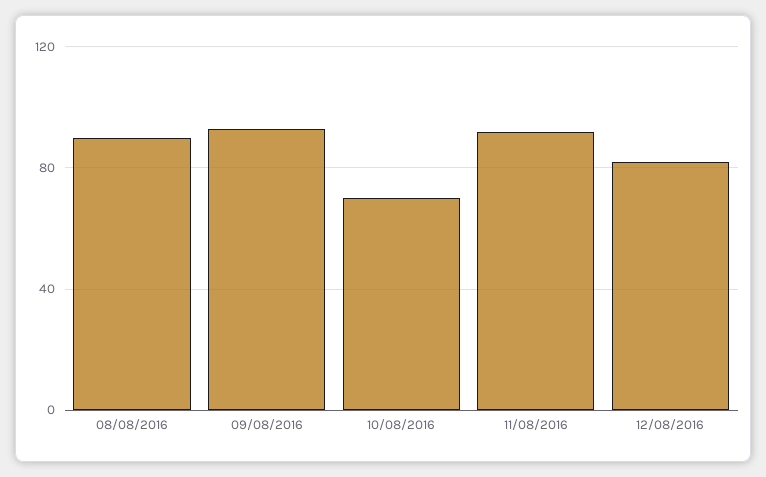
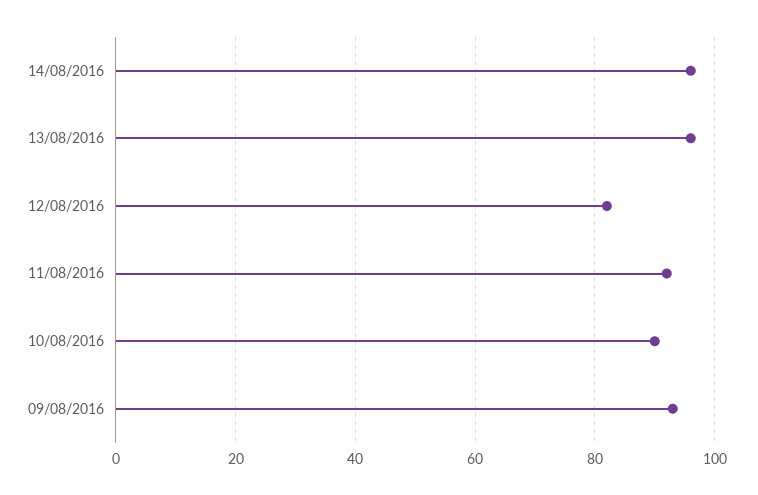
08/08/2016: 90 -> none
10/08/2016: 70 -> 90
14/08/2016: none -> 95
13/08/2016: none -> 95

